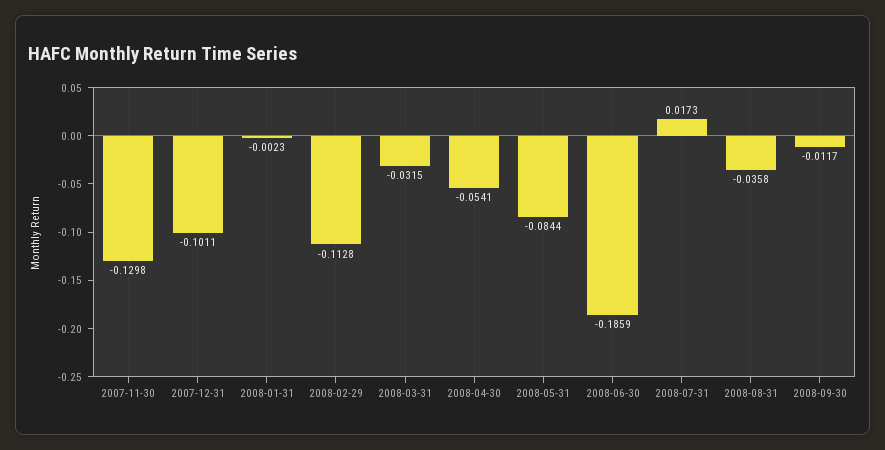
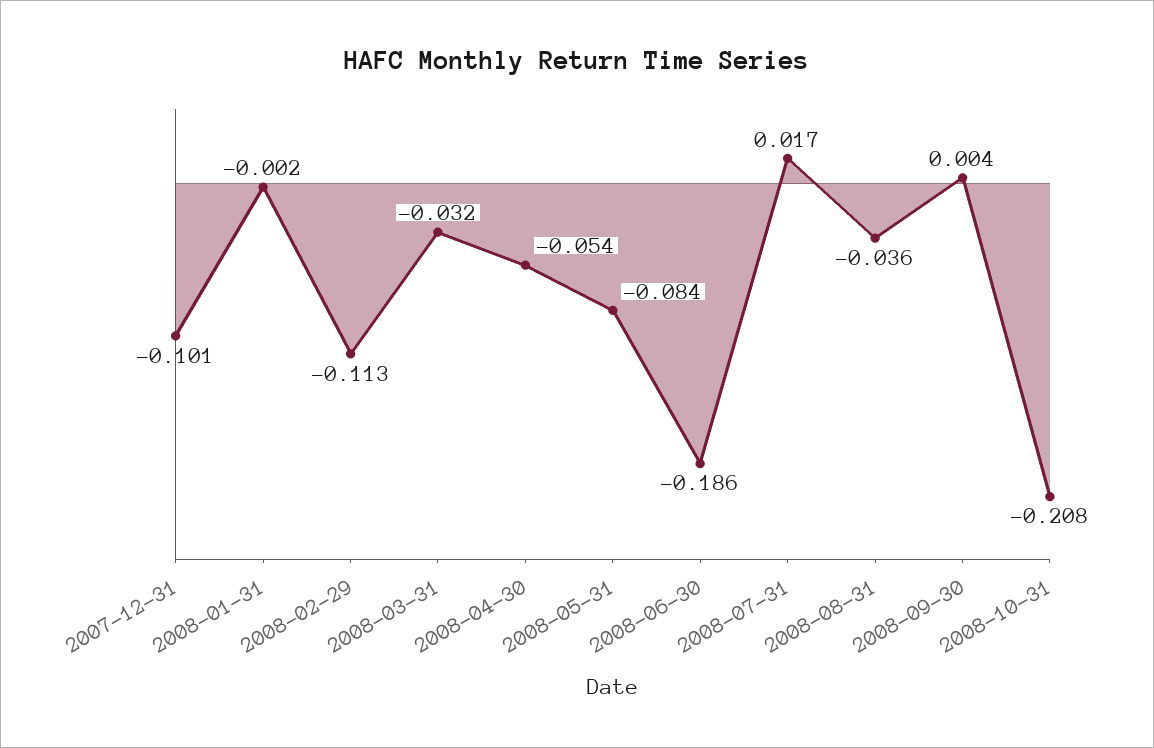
2007-11-30: -0.1298 -> none
2008-09-30: -0.0117 -> 0.004
2008-10-31: none -> -0.208

